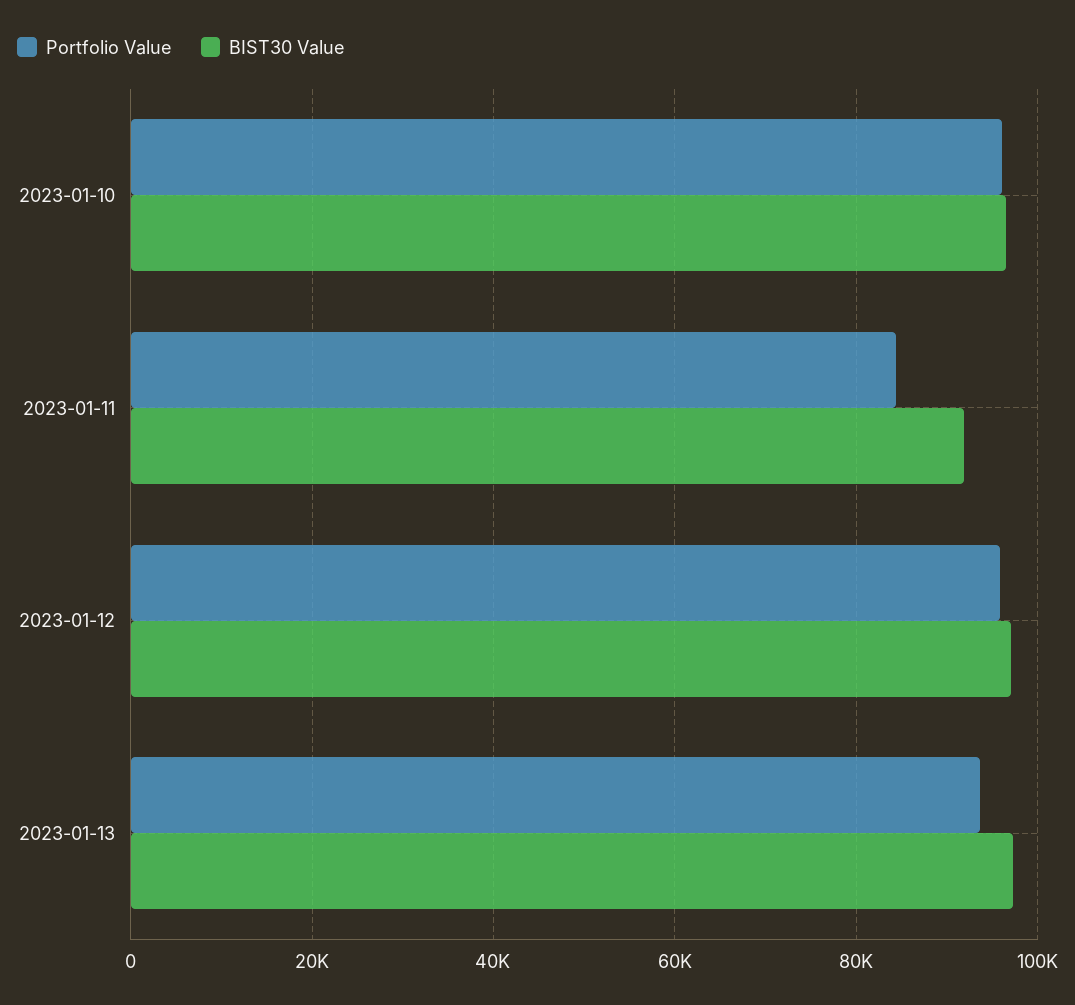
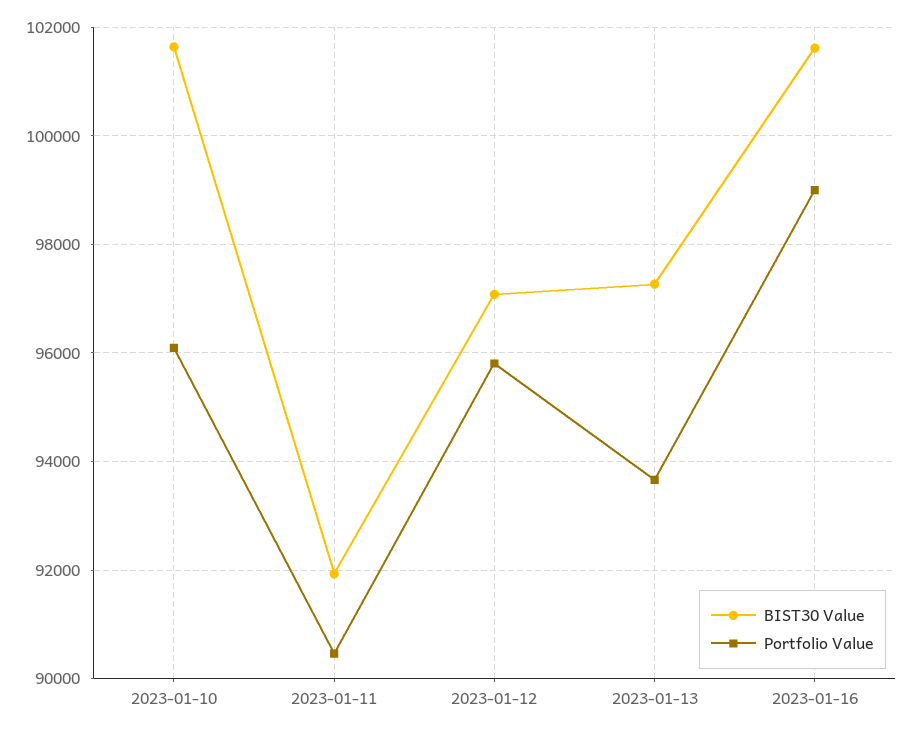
BIST30 Value, 2023-01-10: 96000 -> 101600
Portfolio Value, 2023-01-11: 84000 -> 90400
BIST30 Value, 2023-01-16: none -> 101600
Portfolio Value, 2023-01-16: none -> 99000

